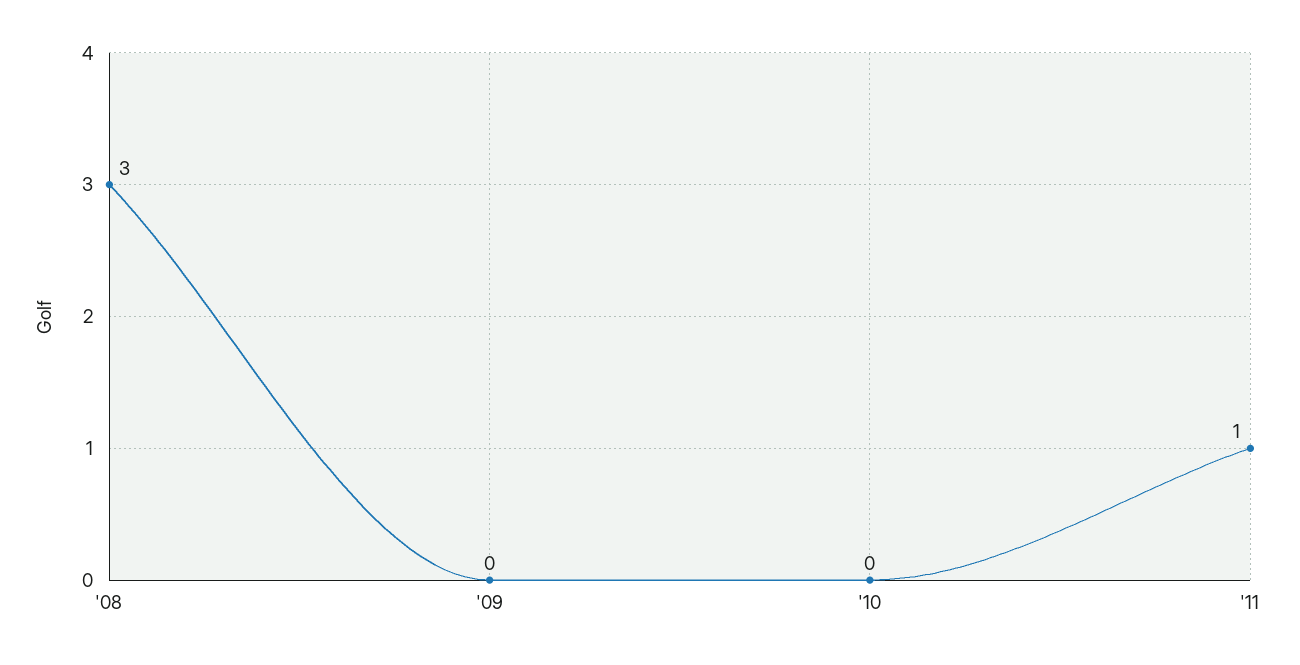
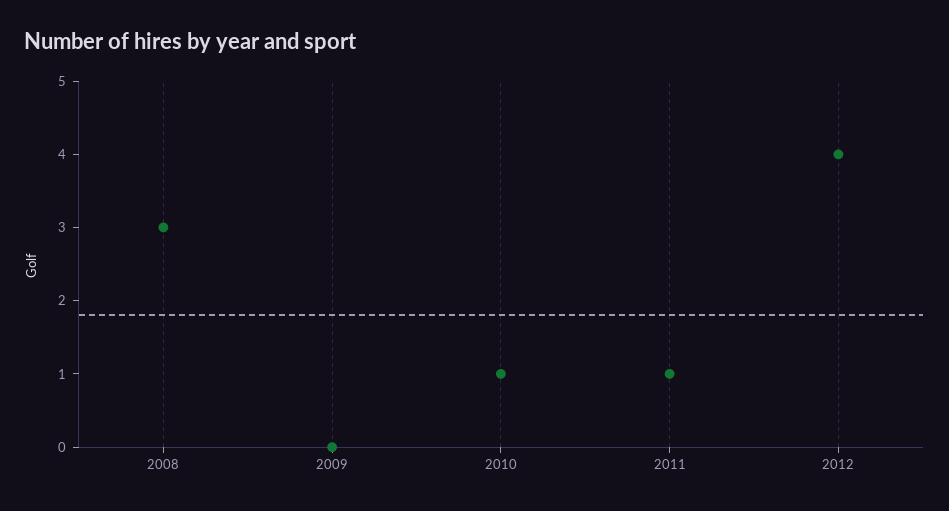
'10: 0 -> 1
2012: none -> 4

